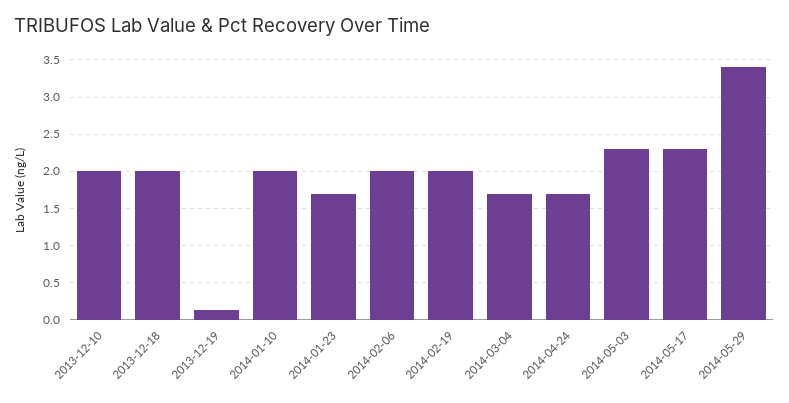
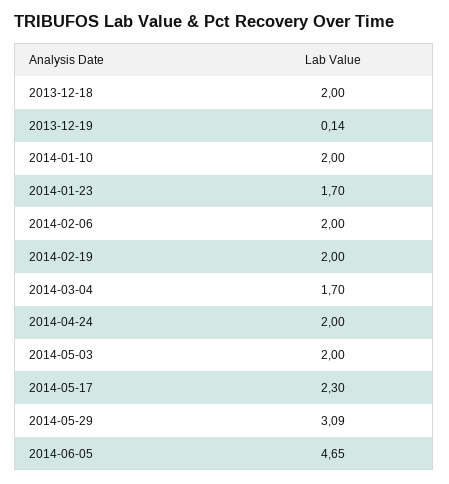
2013-12-10: 2 -> none
2014-04-24: 1.7 -> 2
2014-05-03: 2.3 -> 2
2014-05-29: 3.4 -> 3.09
2014-06-05: none -> 4.65

